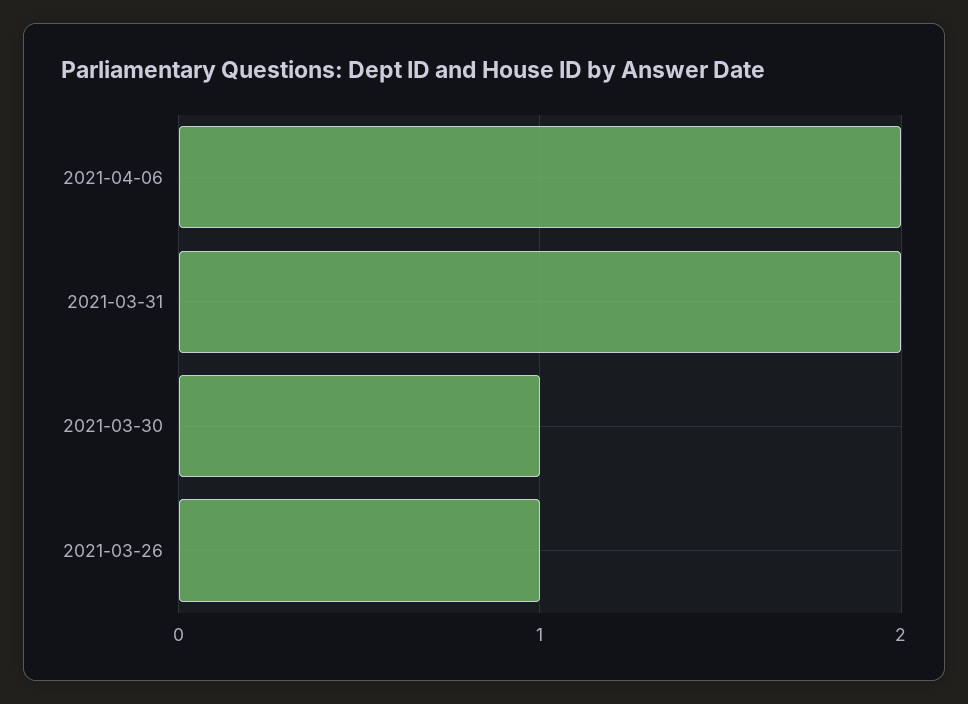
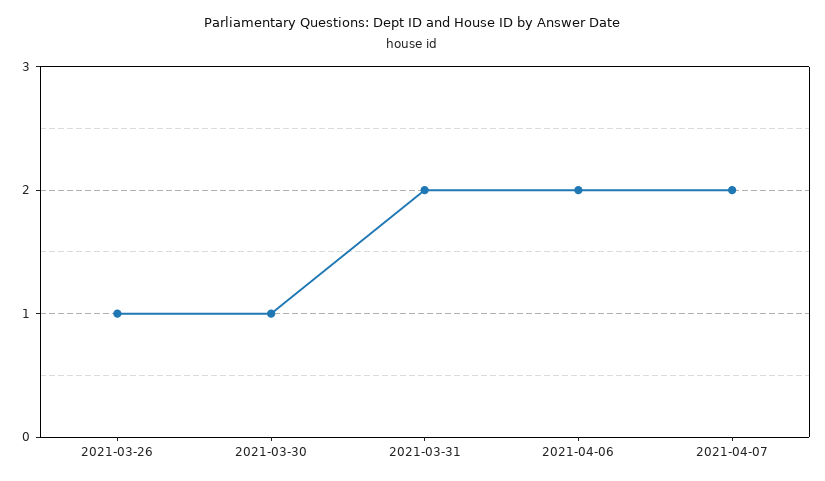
2021-04-07: none -> 2

